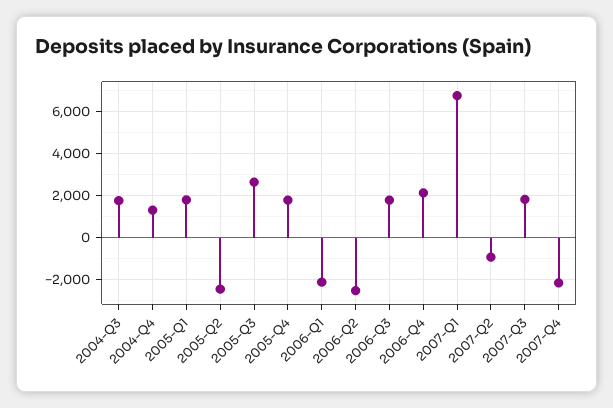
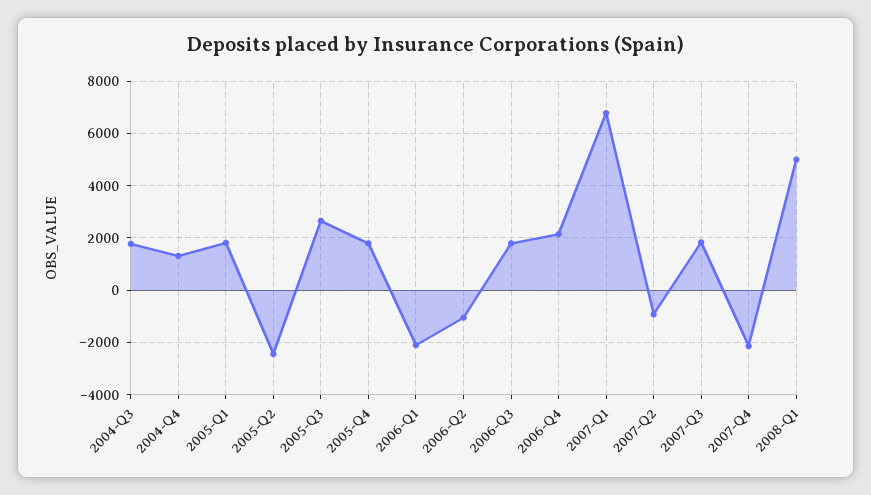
2006-Q2: -2500 -> -1000
2008-Q1: none -> 5000

